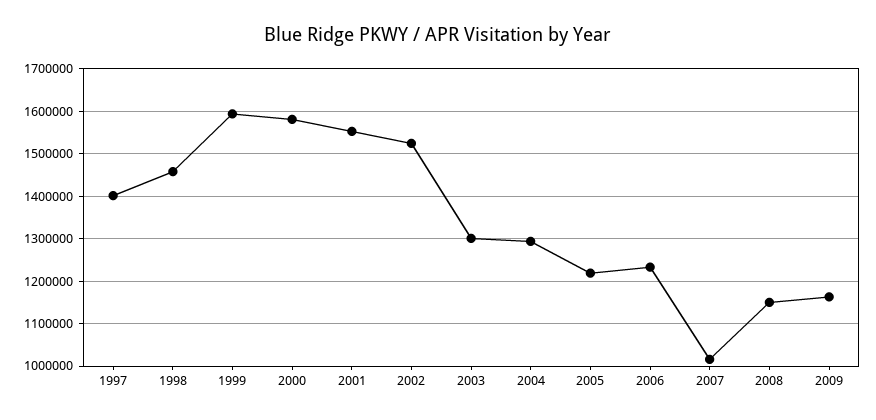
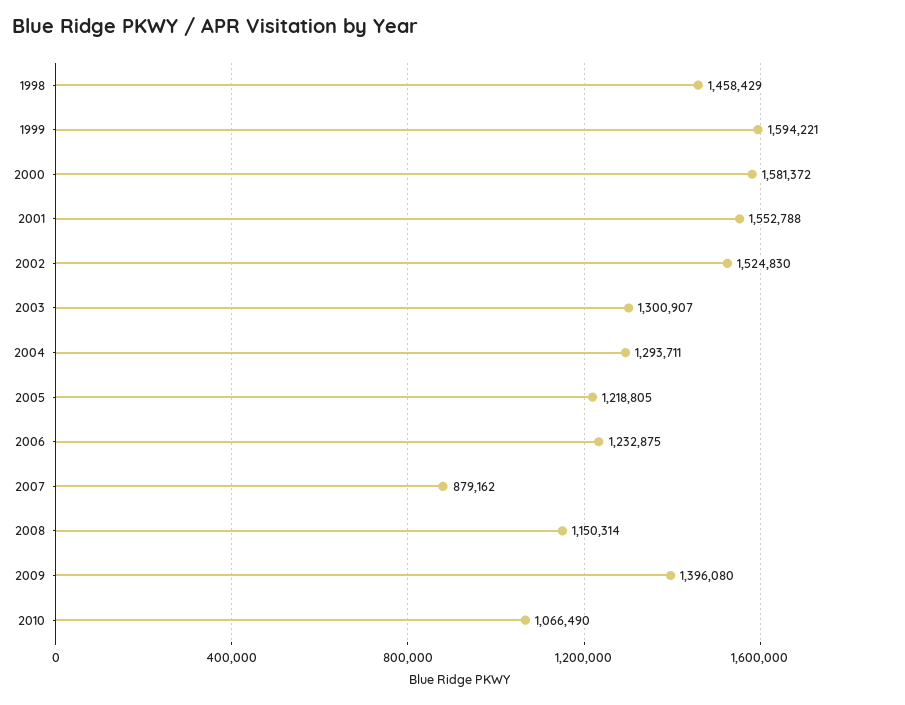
1997: 1400000 -> none
2007: 1020000 -> 879162
2009: 1160000 -> 1396080
2010: none -> 1066490

